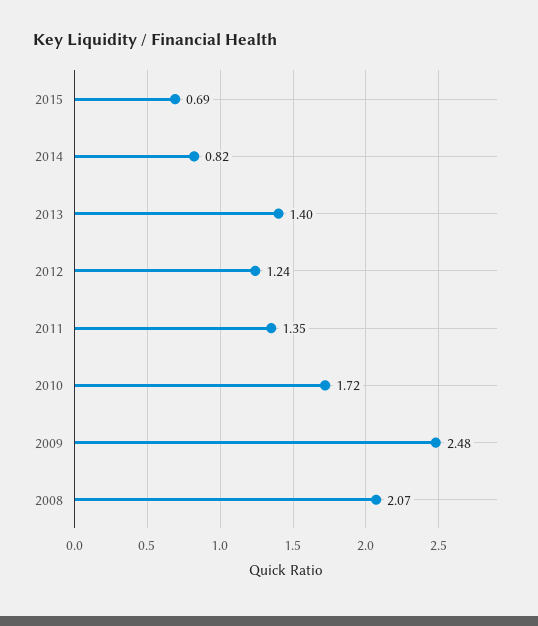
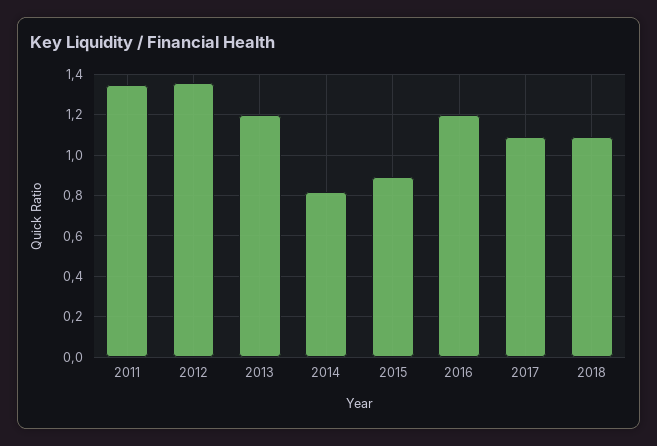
2015: 0.69 -> 0.9
2013: 1.4 -> 1.2
2012: 1.24 -> 1.35
2010: 1.72 -> none
2009: 2.48 -> none
2008: 2.07 -> none
2016: none -> 1.2
2017: none -> 1.1
2018: none -> 1.1

